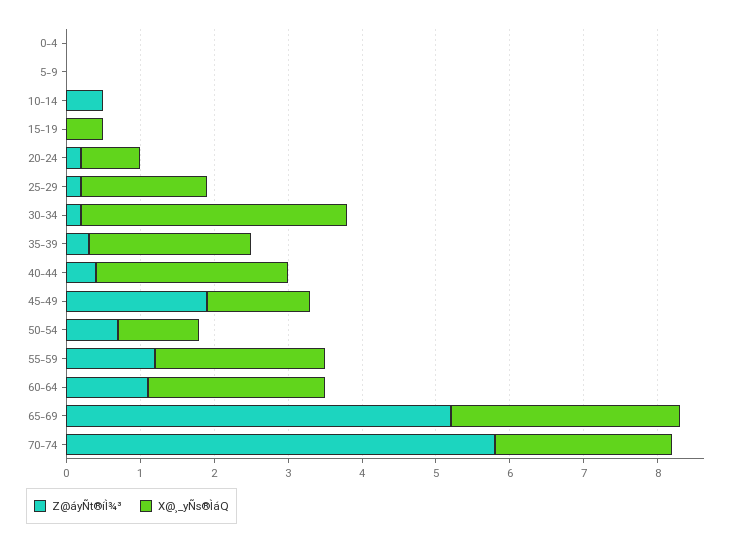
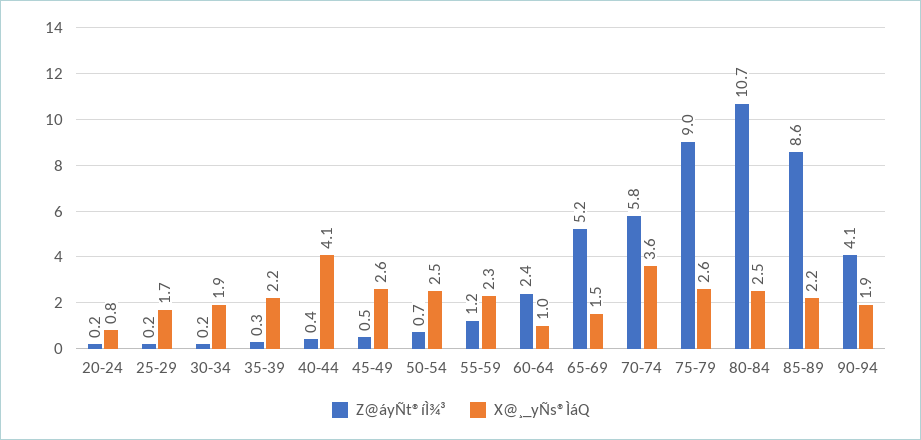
Z@áyÑt®íÌ¾³, 0-4: 0 -> none
X@¸_yÑs®ÌáQ, 0-4: 0 -> none
Z@áyÑt®íÌ¾³, 5-9: 0 -> none
X@¸_yÑs®ÌáQ, 5-9: 0 -> none
Z@áyÑt®íÌ¾³, 10-14: 0.5 -> none
X@¸_yÑs®ÌáQ, 10-14: 0 -> none
Z@áyÑt®íÌ¾³, 15-19: 0 -> none
X@¸_yÑs®ÌáQ, 15-19: 0.5 -> none
X@¸_yÑs®ÌáQ, 30-34: 3.5 -> 1.9
X@¸_yÑs®ÌáQ, 40-44: 2.5 -> 4.1
Z@áyÑt®íÌ¾³, 45-49: 2 -> 0.5
X@¸_yÑs®ÌáQ, 45-49: 1.5 -> 2.6
X@¸_yÑs®ÌáQ, 50-54: 1 -> 2.5
Z@áyÑt®íÌ¾³, 60-64: 1 -> 2.4
X@¸_yÑs®ÌáQ, 60-64: 2.5 -> 1
X@¸_yÑs®ÌáQ, 65-69: 3 -> 1.5
X@¸_yÑs®ÌáQ, 70-74: 2.5 -> 3.6
Z@áyÑt®íÌ¾³, 75-79: none -> 9
X@¸_yÑs®ÌáQ, 75-79: none -> 2.6
Z@áyÑt®íÌ¾³, 80-84: none -> 10.7
X@¸_yÑs®ÌáQ, 80-84: none -> 2.5
Z@áyÑt®íÌ¾³, 85-89: none -> 8.6
X@¸_yÑs®ÌáQ, 85-89: none -> 2.2
Z@áyÑt®íÌ¾³, 90-94: none -> 4.1
X@¸_yÑs®ÌáQ, 90-94: none -> 1.9

